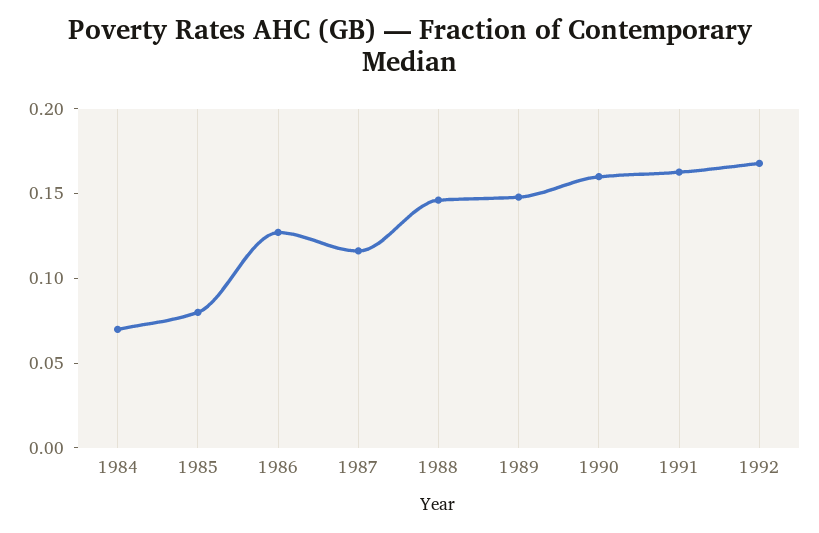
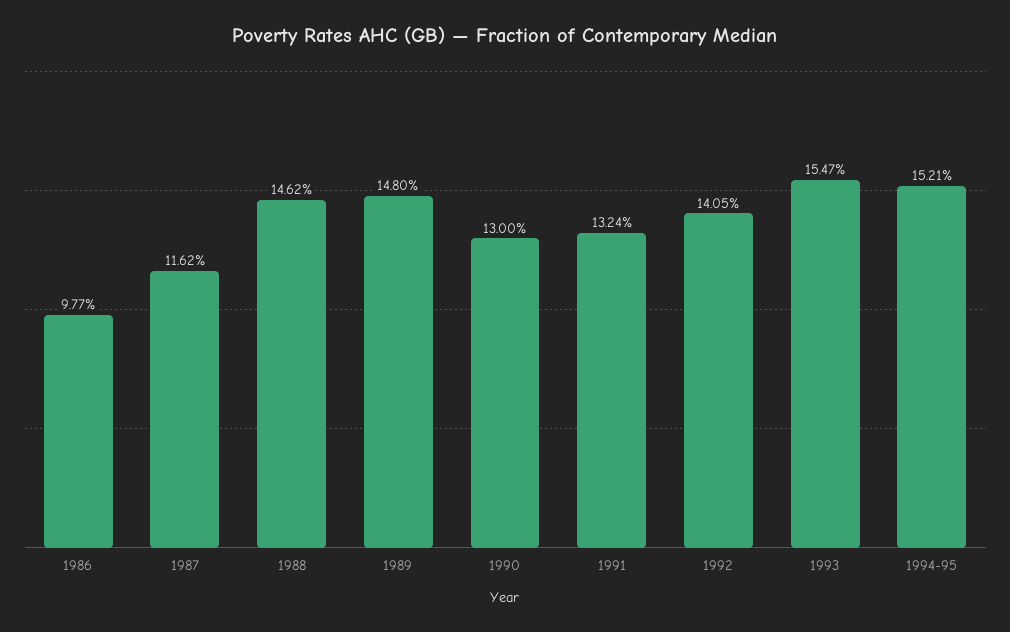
1984: 0.07 -> none
1985: 0.08 -> none
1986: 0.13 -> 0.0977
1990: 0.16 -> 0.13
1991: 0.16 -> 0.1324
1992: 0.17 -> 0.1405
1993: none -> 0.1547
1994-95: none -> 0.1521

